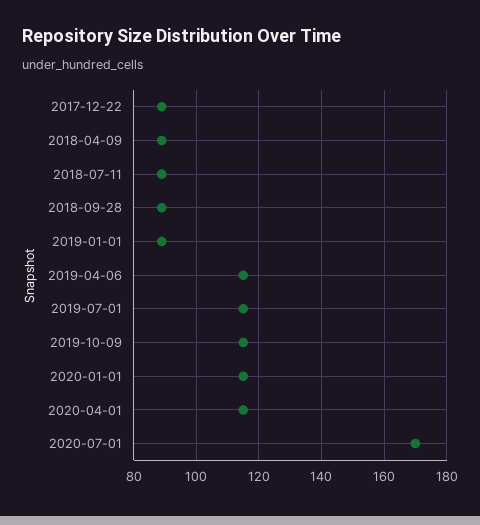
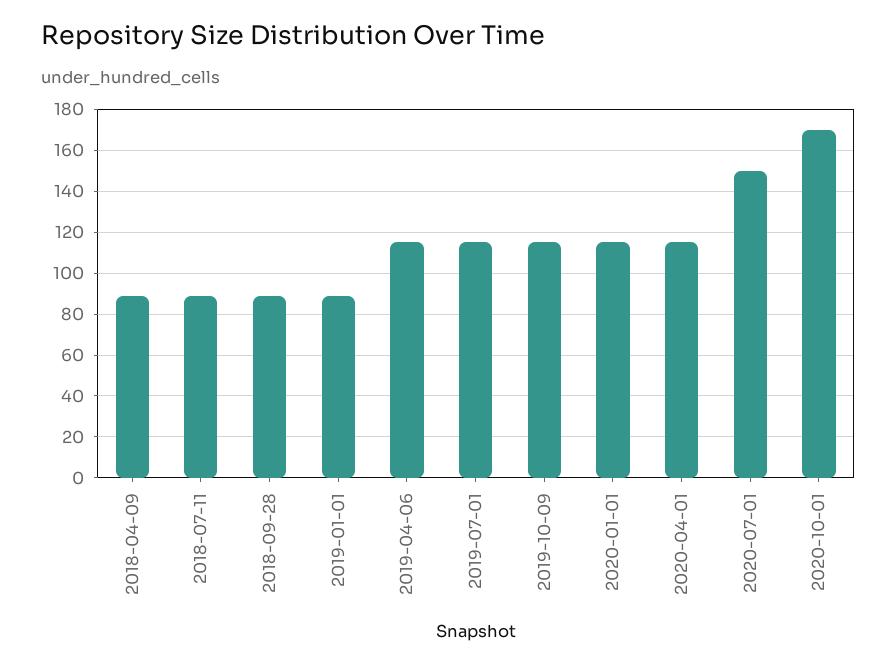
2017-12-22: 90 -> none
2020-07-01: 170 -> 150
2020-10-01: none -> 170

